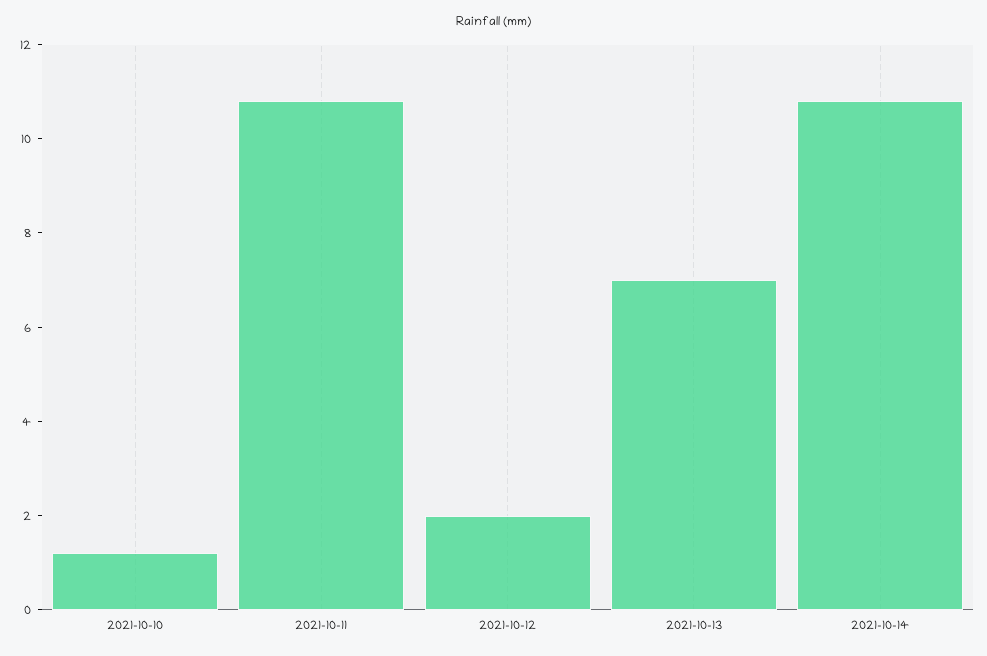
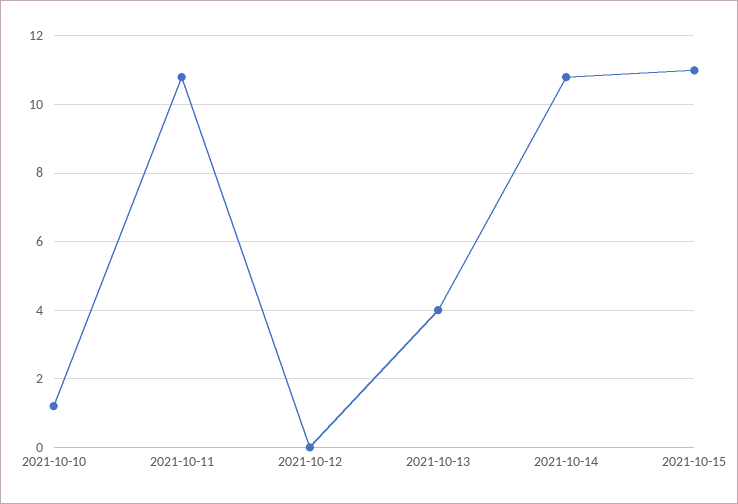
2021-10-12: 2 -> 0
2021-10-13: 7 -> 4
2021-10-15: none -> 11

